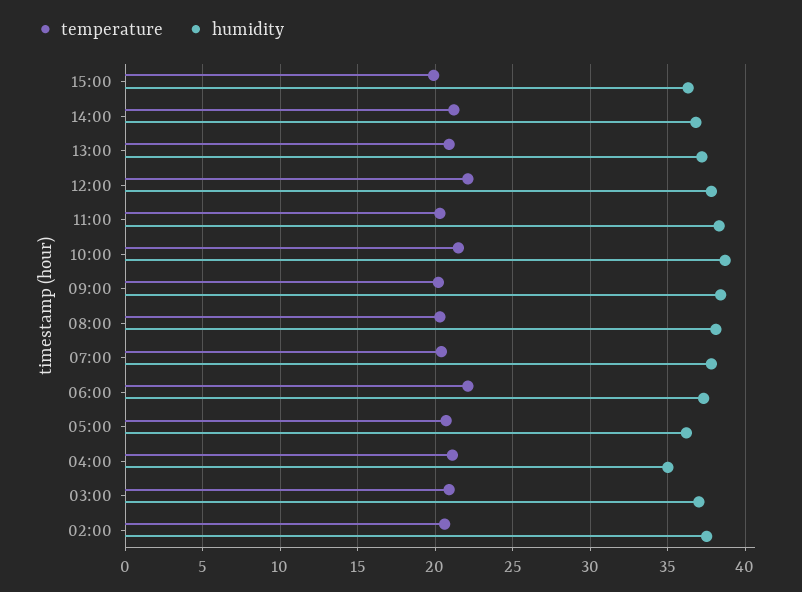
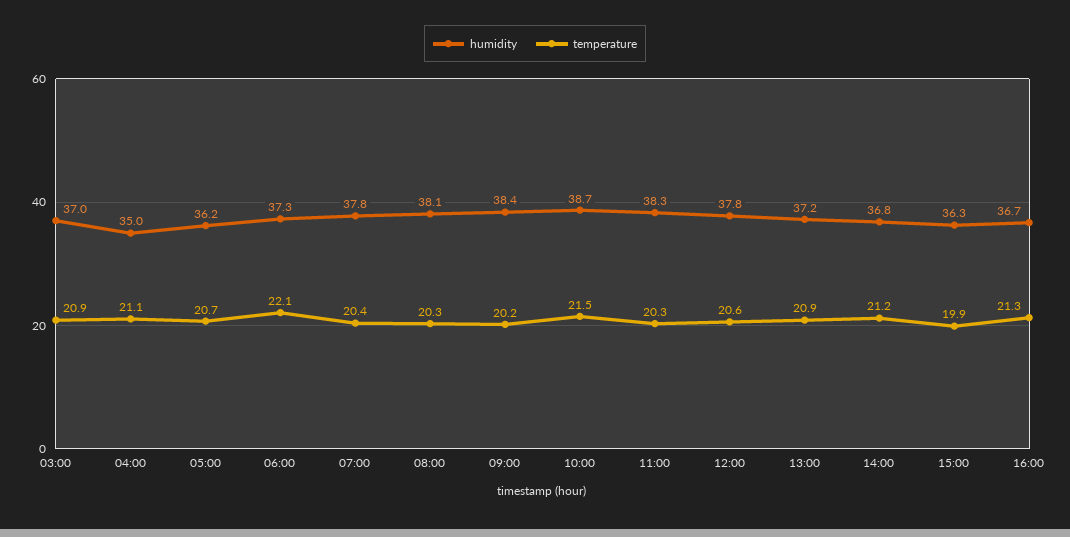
temperature, 12:00: 22 -> 20.6
temperature, 02:00: 20.5 -> none
humidity, 02:00: 37.5 -> none
humidity, 16:00: none -> 36.7
temperature, 16:00: none -> 21.3

